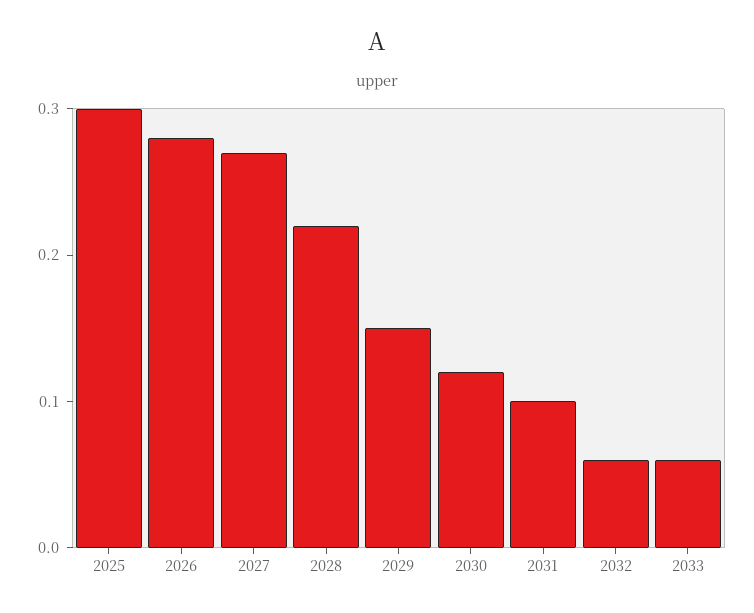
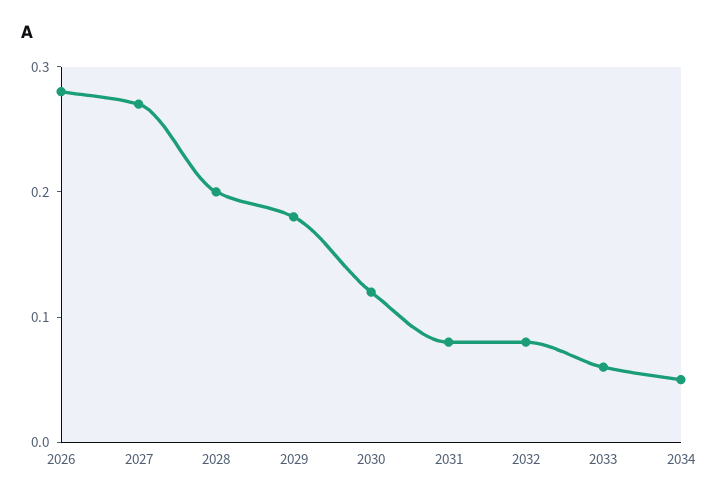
2025: 0.3 -> none
2028: 0.22 -> 0.2
2029: 0.15 -> 0.18
2031: 0.1 -> 0.08
2032: 0.06 -> 0.08
2034: none -> 0.05

